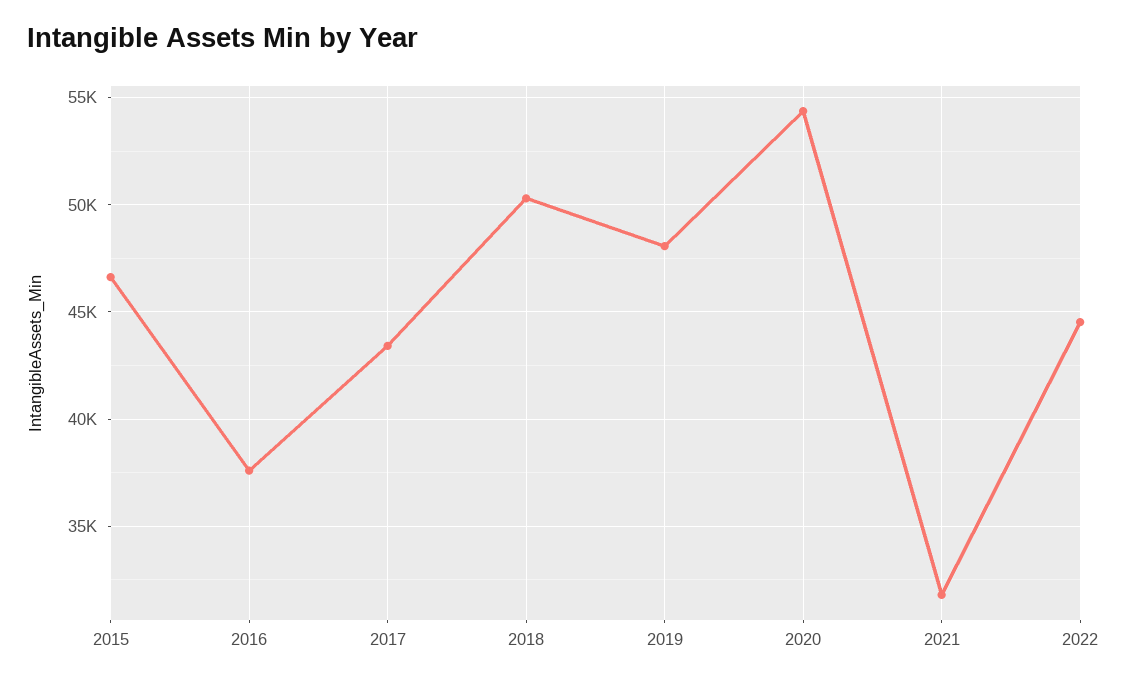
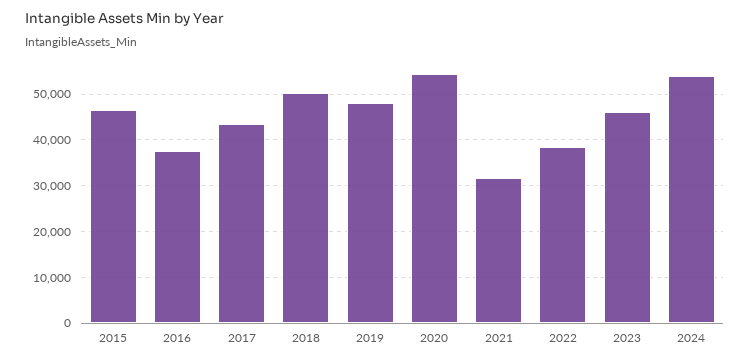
2022: 44500 -> 38000
2023: none -> 46000
2024: none -> 54000

